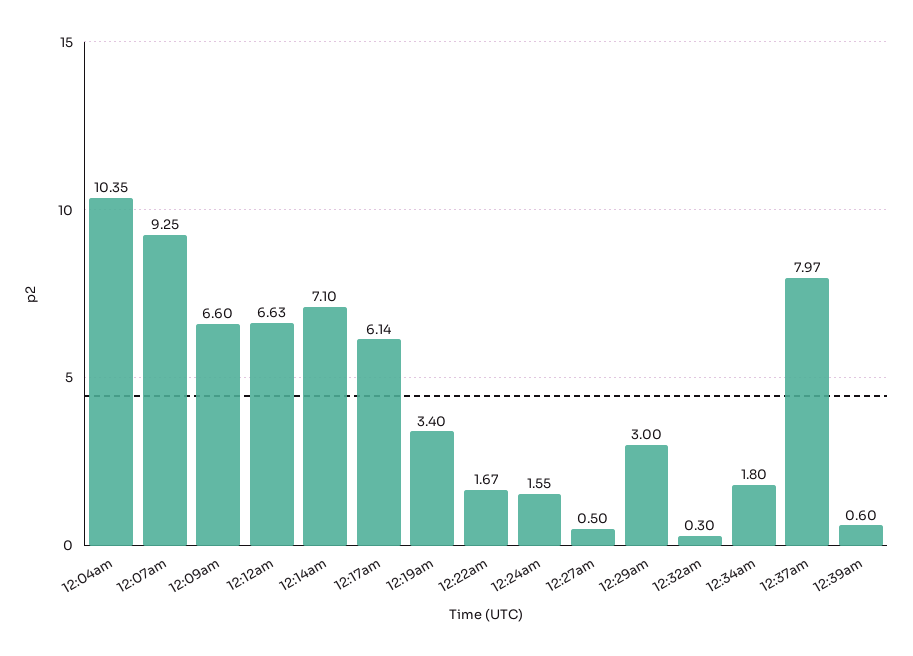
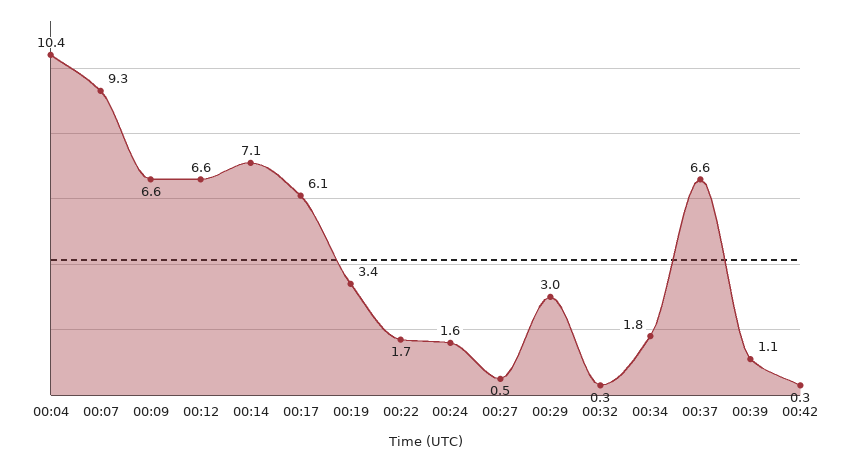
12:37am: 7.97 -> 6.6
12:39am: 0.6 -> 1.1
00:42: none -> 0.3

